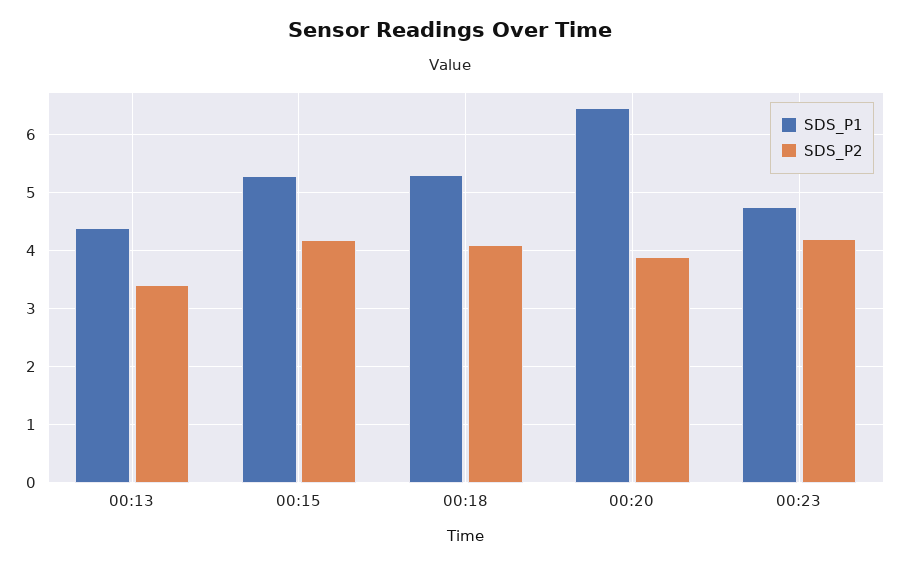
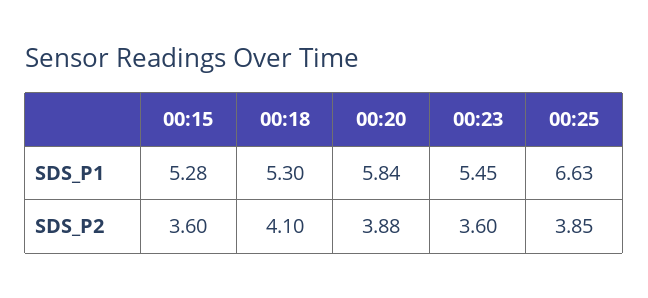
SDS_P1, 00:13: 4.4 -> none
SDS_P2, 00:13: 3.4 -> none
SDS_P2, 00:15: 4.2 -> 3.6
SDS_P1, 00:20: 6.4 -> 5.84
SDS_P1, 00:23: 4.8 -> 5.45
SDS_P2, 00:23: 4.2 -> 3.6
SDS_P1, 00:25: none -> 6.63
SDS_P2, 00:25: none -> 3.85

